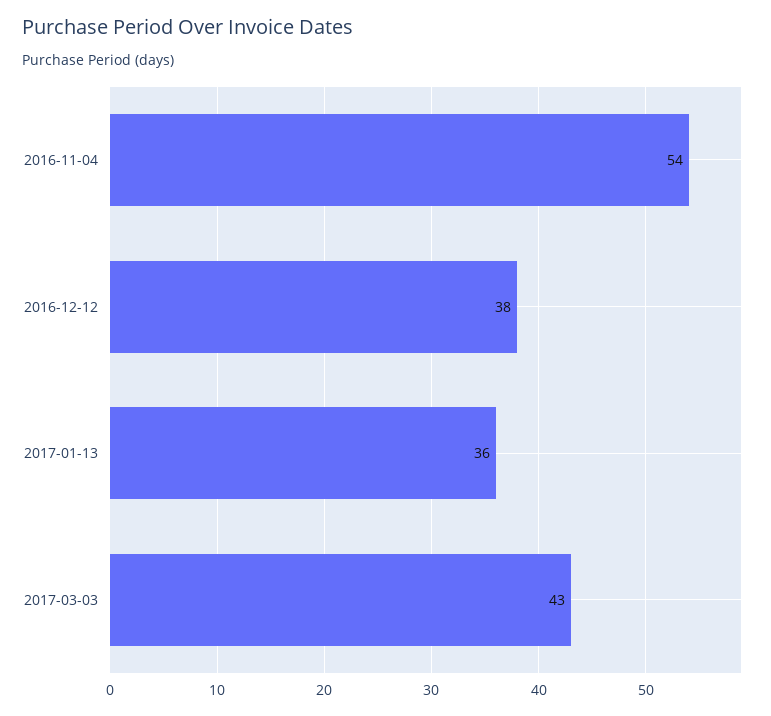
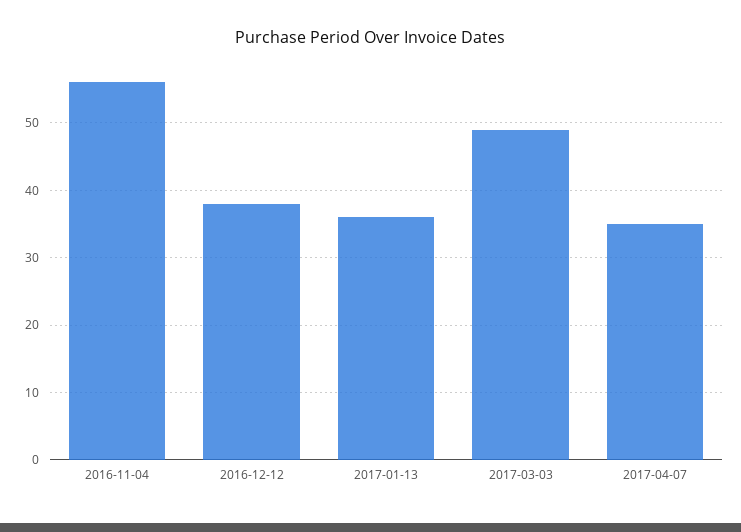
2016-11-04: 54 -> 56
2017-03-03: 43 -> 49
2017-04-07: none -> 35

